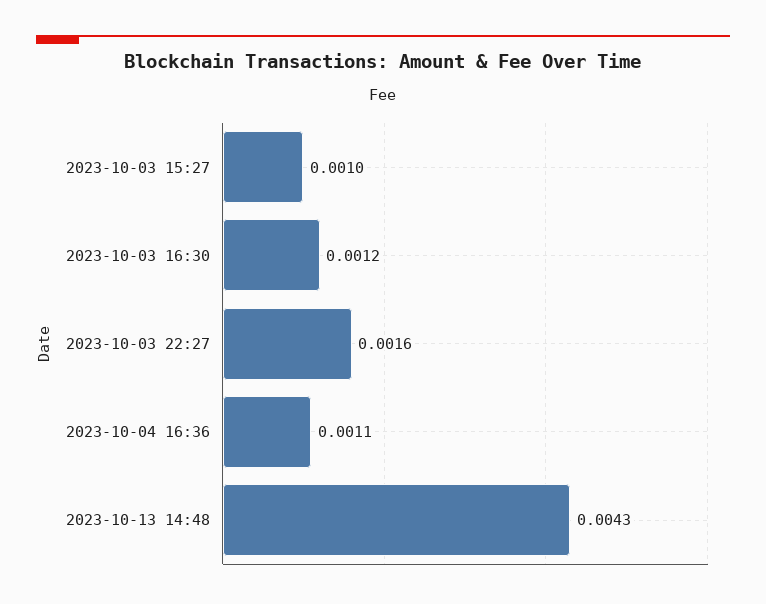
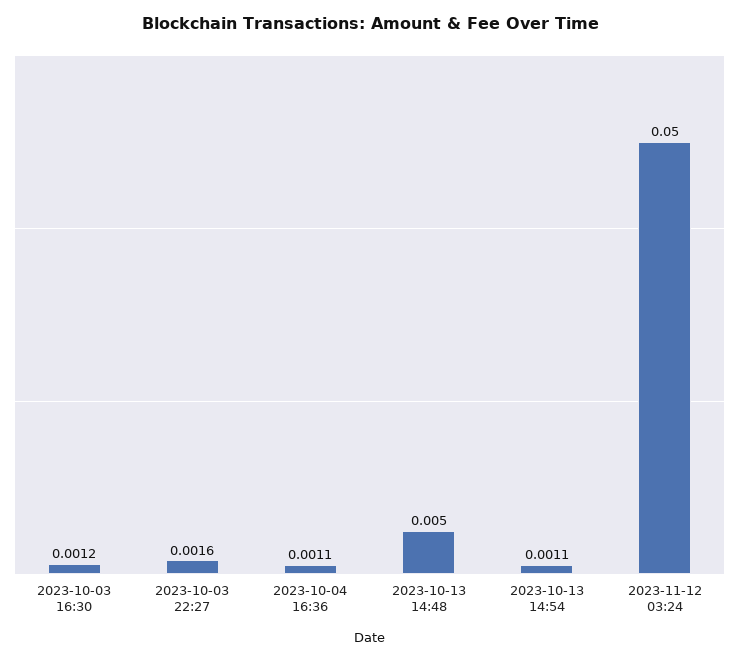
2023-10-03 15:27: 0.001 -> none
2023-10-13 14:48: 0.0043 -> 0.005
2023-10-13 14:54: none -> 0.0011
2023-11-12 03:24: none -> 0.05

